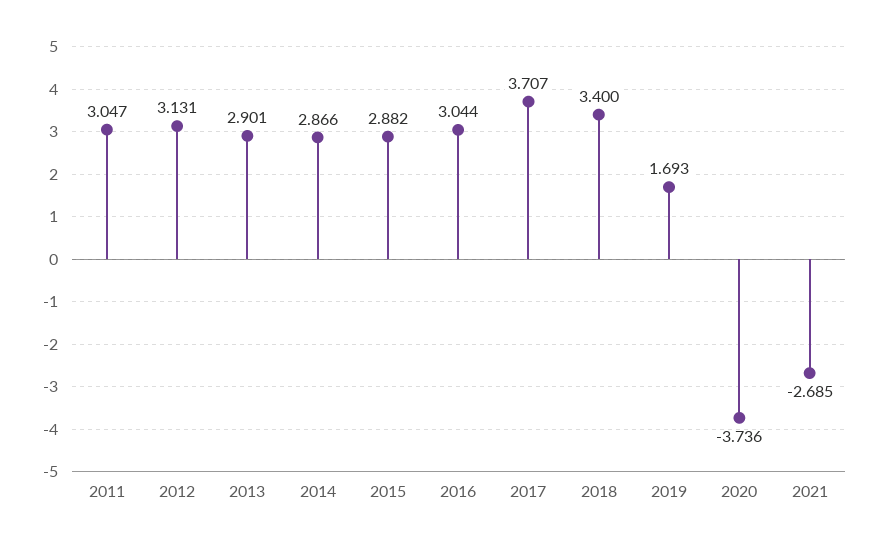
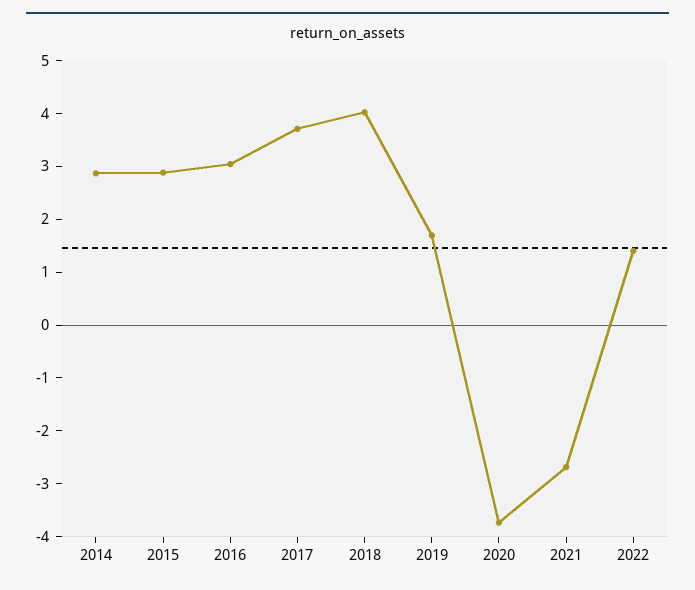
2011: 3.047 -> none
2012: 3.131 -> none
2013: 2.901 -> none
2018: 3.4 -> 4
2022: none -> 1.4

